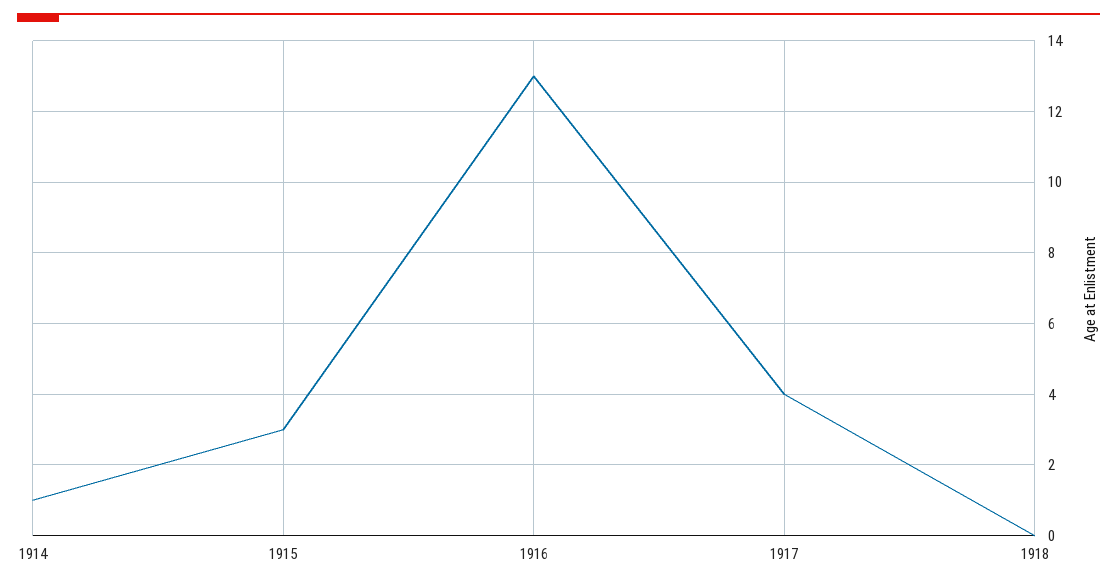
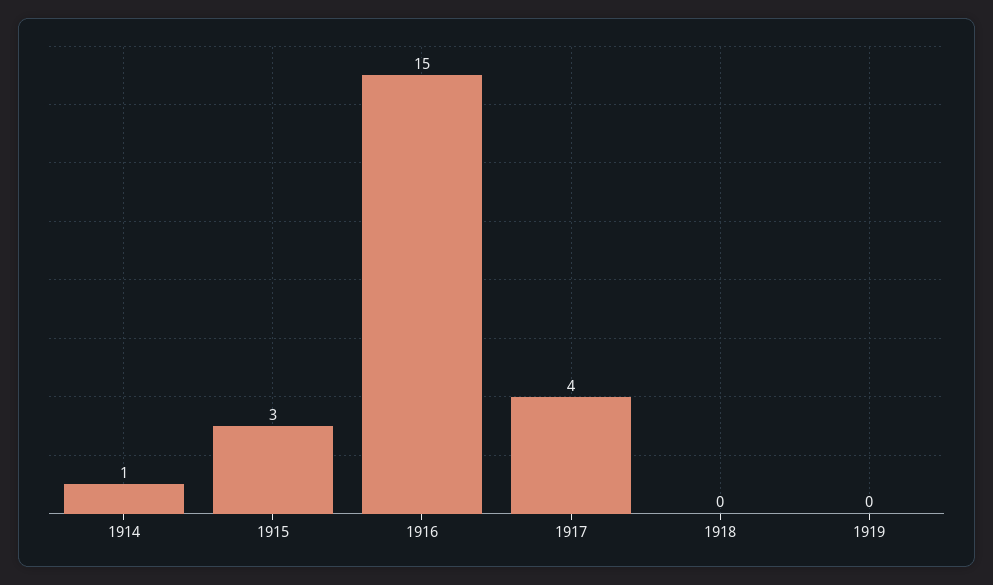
1916: 13 -> 15
1919: none -> 0

